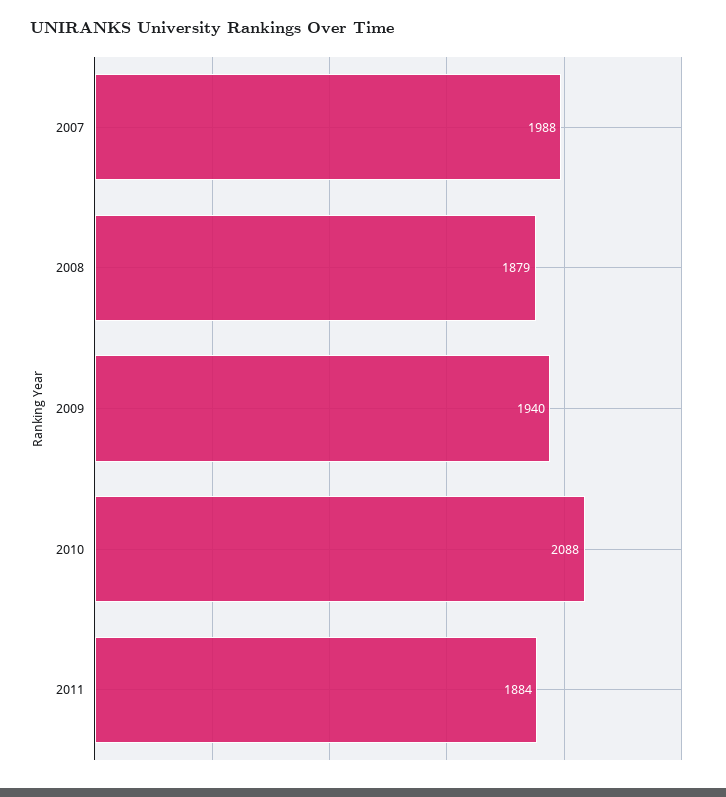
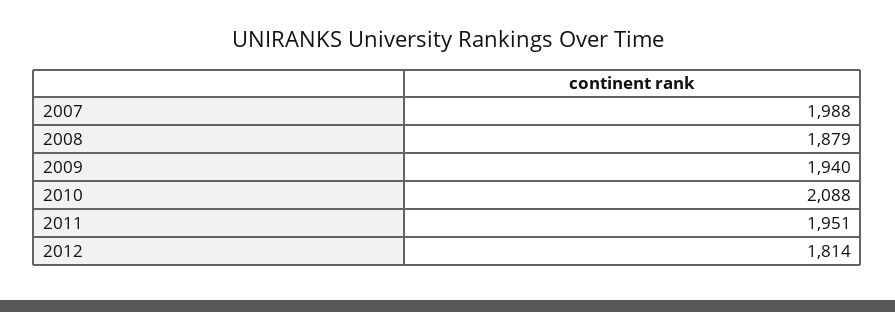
2011: 1884 -> 1951
2012: none -> 1814

